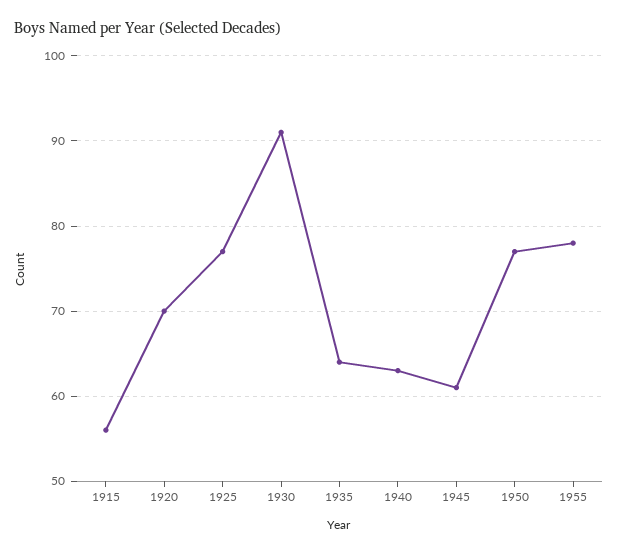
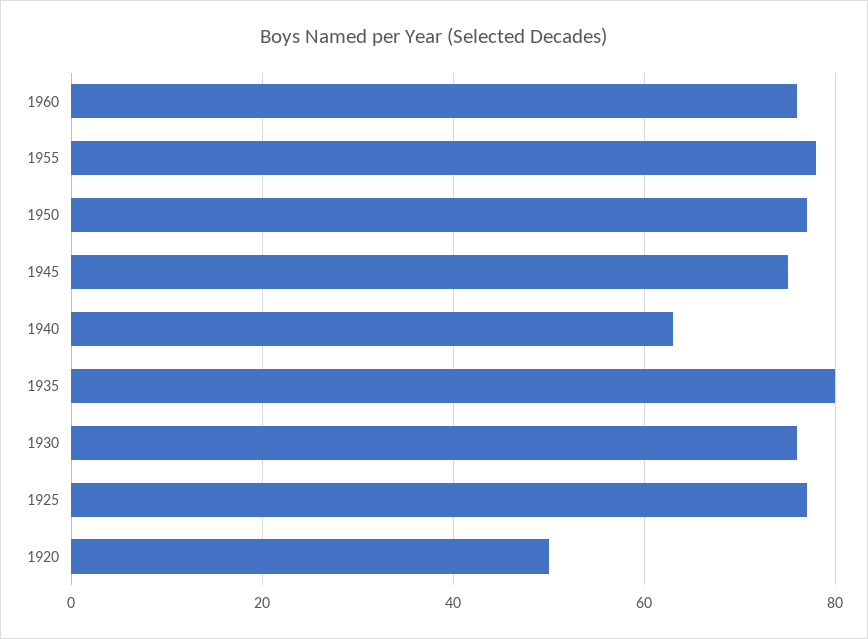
1915: 56 -> none
1920: 70 -> 50
1930: 91 -> 75
1935: 64 -> 80
1945: 61 -> 75
1960: none -> 75

